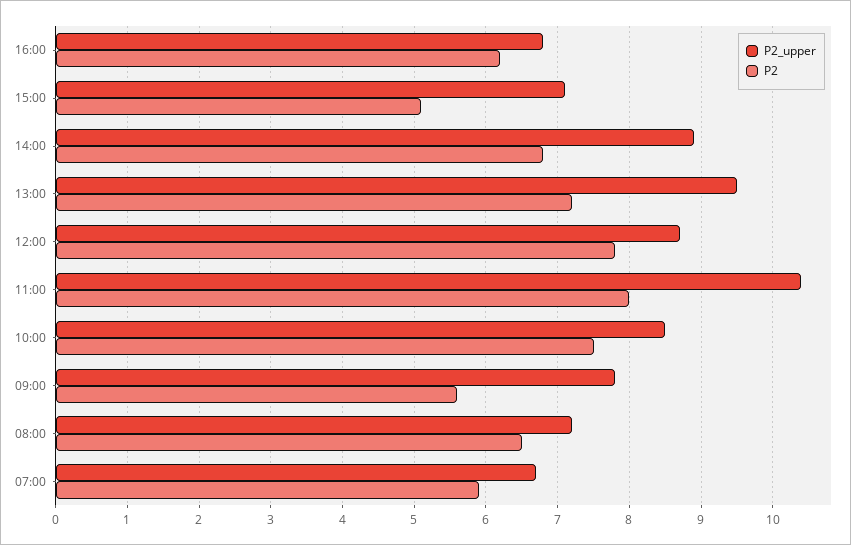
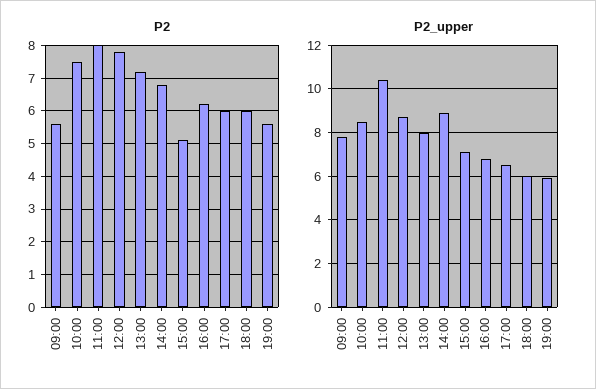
P2_upper, 13:00: 9.5 -> 8
P2_upper, 08:00: 7.2 -> none
P2, 08:00: 6.5 -> none
P2_upper, 07:00: 6.7 -> none
P2, 07:00: 5.9 -> none
P2, 17:00: none -> 6
P2, 18:00: none -> 6
P2, 19:00: none -> 5.5
P2_upper, 17:00: none -> 6.5
P2_upper, 18:00: none -> 6
P2_upper, 19:00: none -> 6

